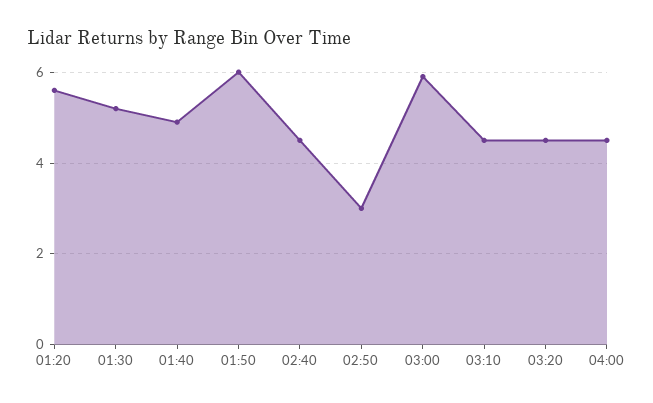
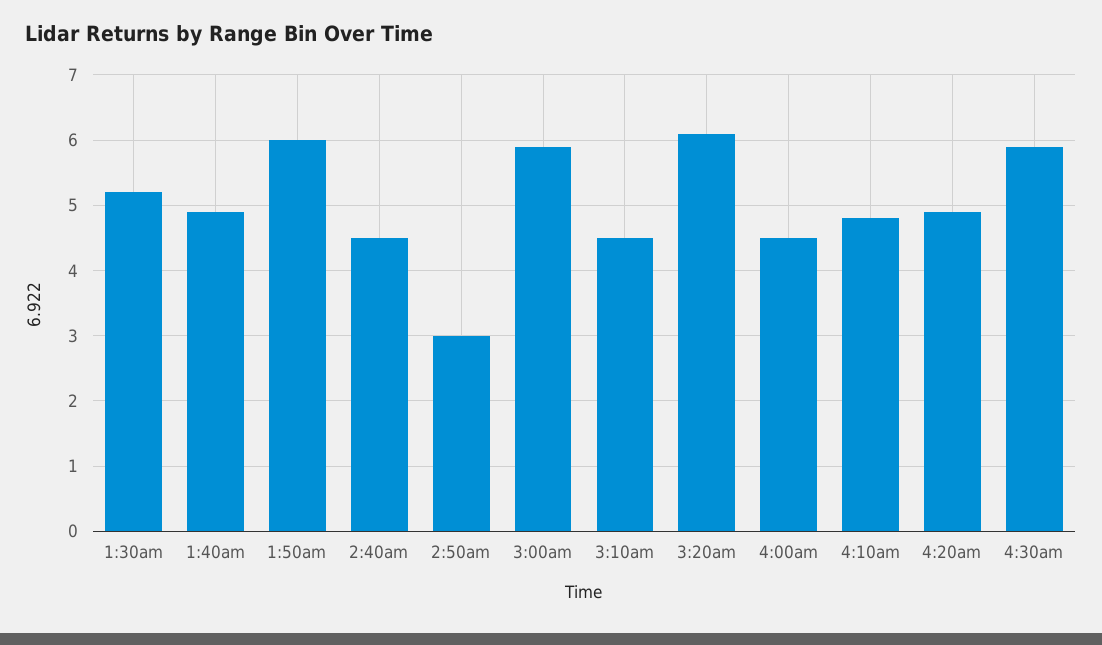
01:20: 5.5 -> none
03:20: 4.5 -> 6.1
4:10am: none -> 4.8
4:20am: none -> 4.9
4:30am: none -> 5.9

